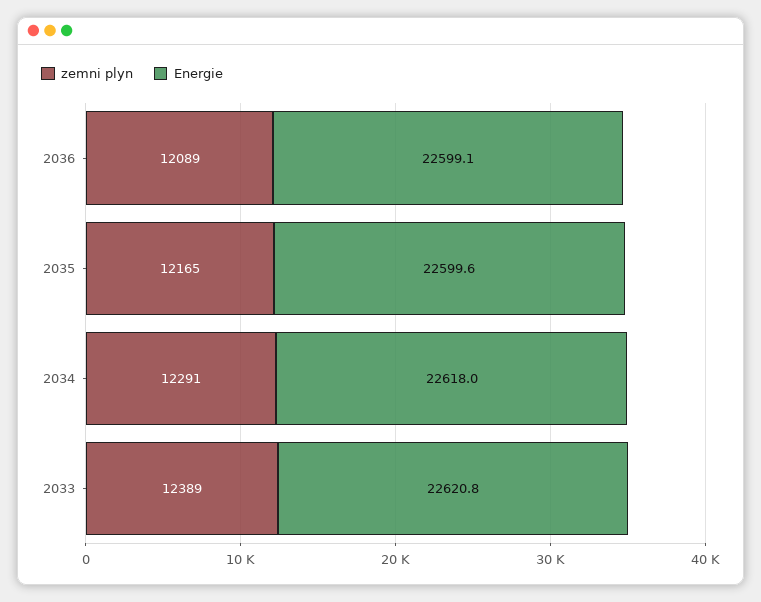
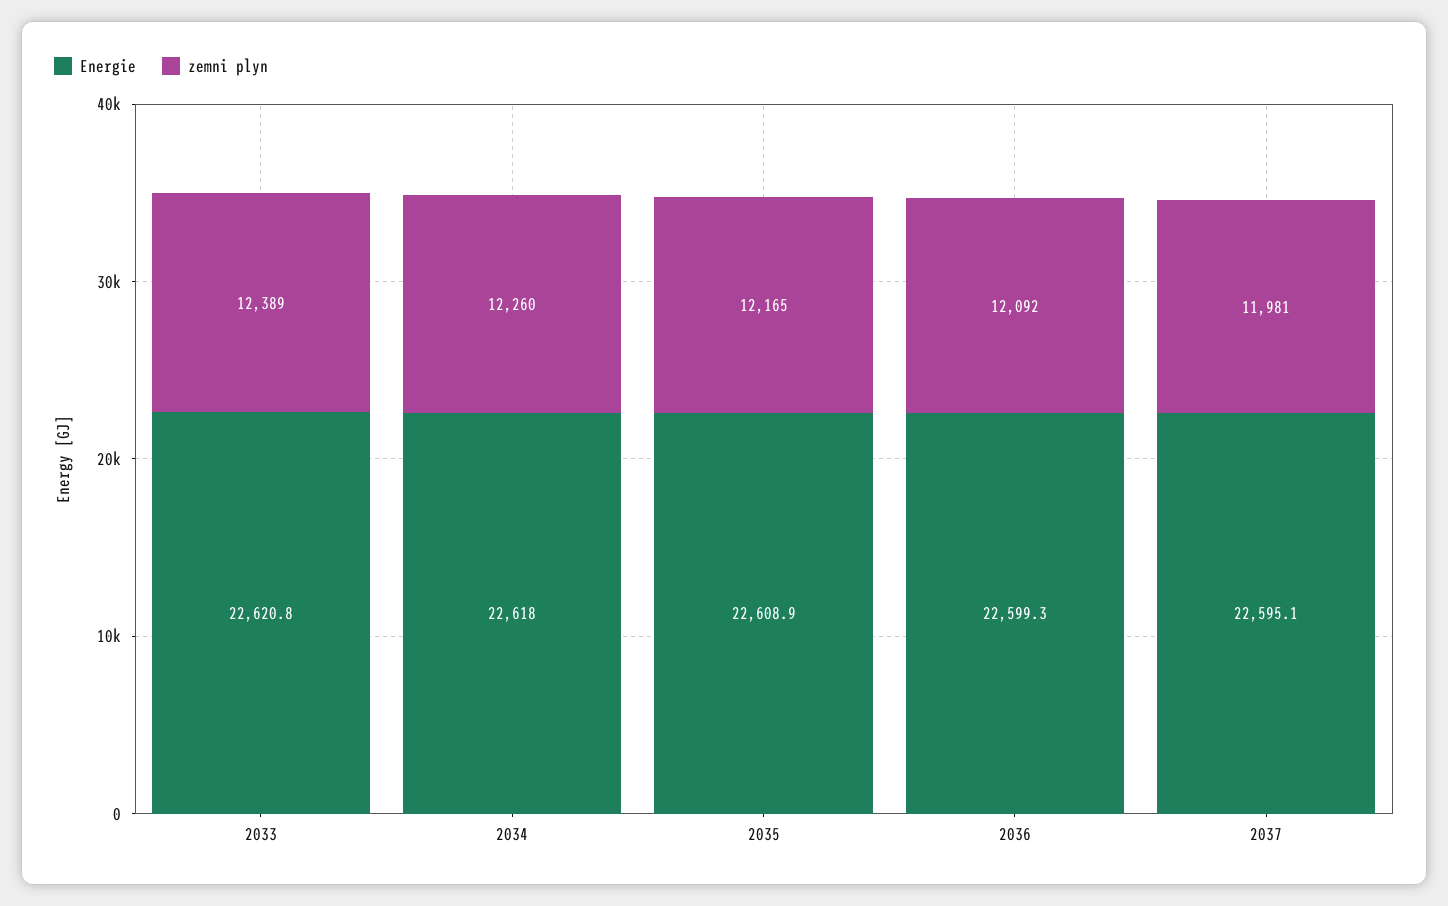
zemni plyn, 2036: 12089 -> 12092
Energie, 2036: 22599.1 -> 22599.3
Energie, 2035: 22599.6 -> 22608.9
zemni plyn, 2034: 12291 -> 12260
Energie, 2037: none -> 22595.1
zemni plyn, 2037: none -> 11981

